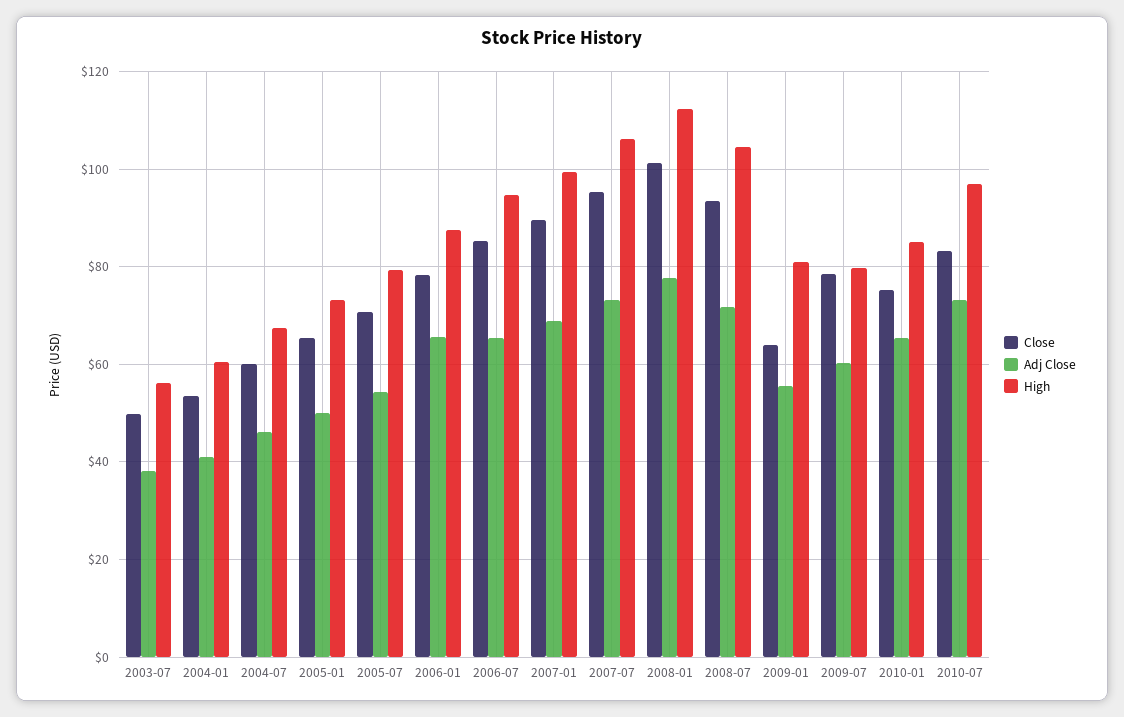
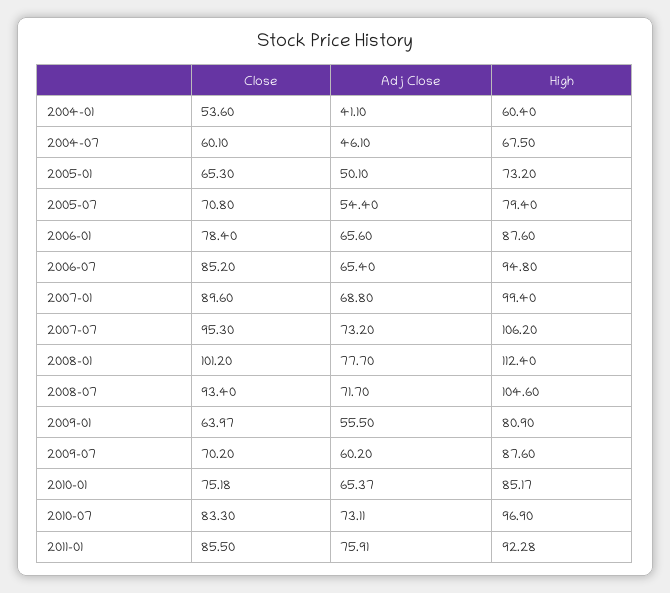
Close, 2003-07: 50 -> none
Adj Close, 2003-07: 38 -> none
High, 2003-07: 56 -> none
Close, 2009-07: 78 -> 70.2
High, 2009-07: 80 -> 87.6
Close, 2011-01: none -> 85.5
Adj Close, 2011-01: none -> 75.91
High, 2011-01: none -> 92.28

